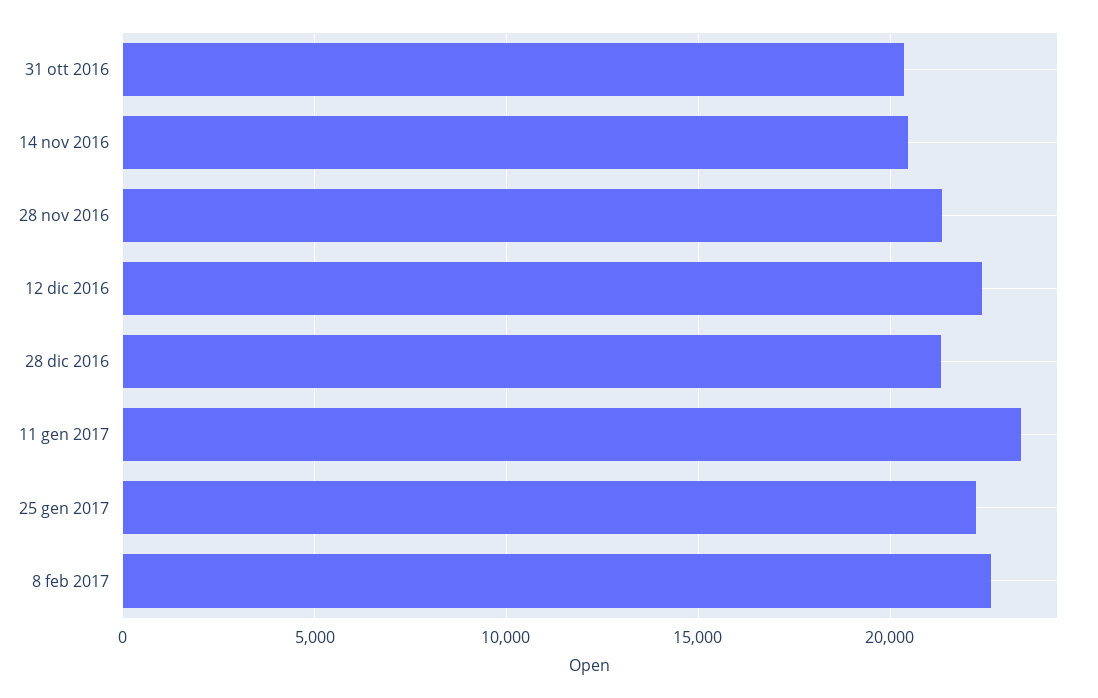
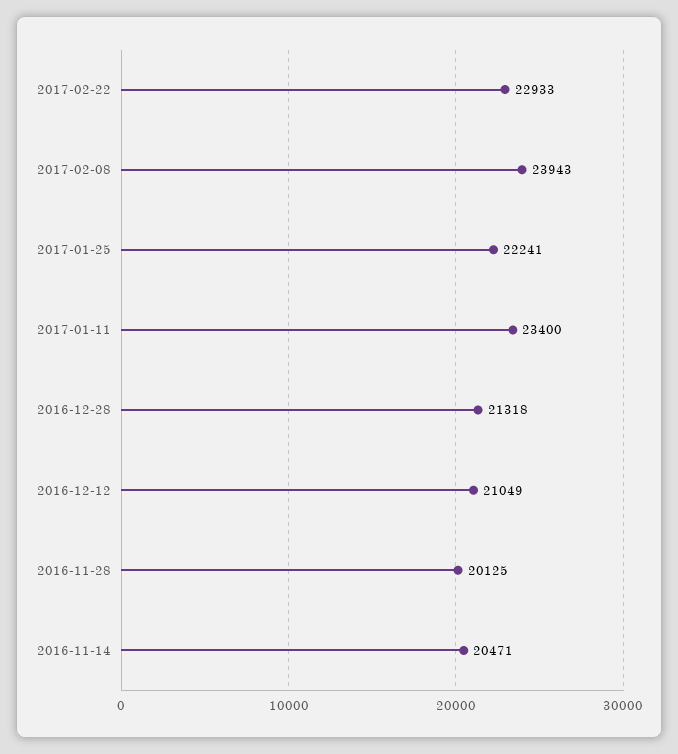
31 ott 2016: 20500 -> none
28 nov 2016: 21500 -> 20125
12 dic 2016: 22500 -> 21049
8 feb 2017: 22500 -> 23943
2017-02-22: none -> 22933

